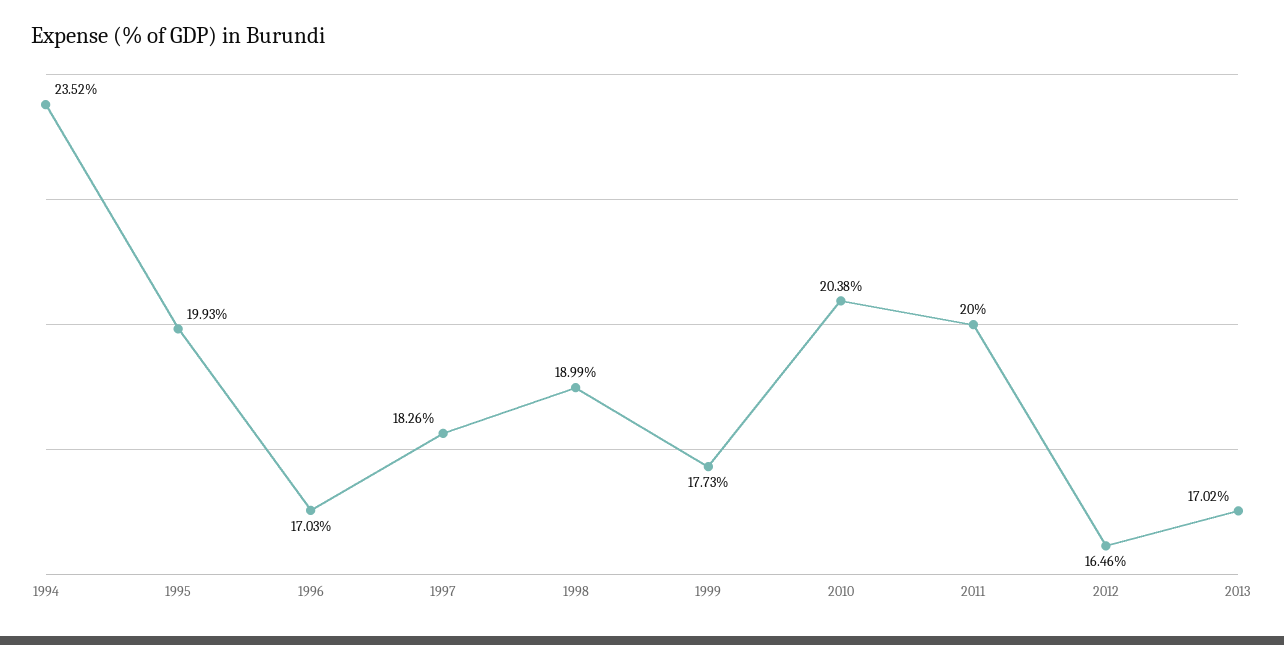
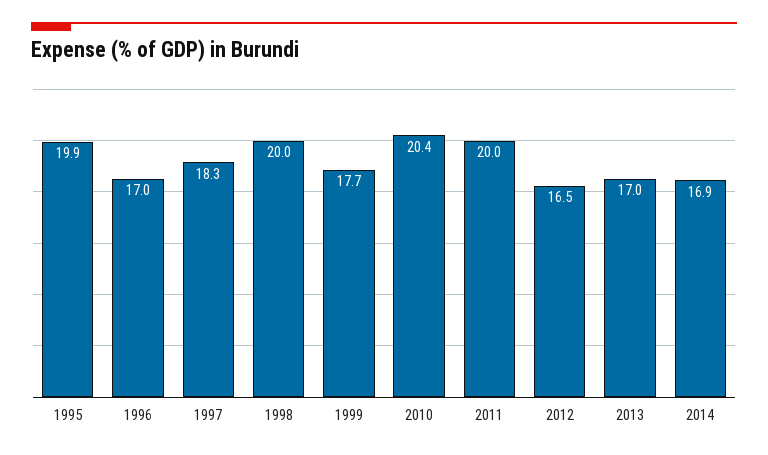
1994: 23.52 -> none
1998: 18.99 -> 20
2014: none -> 16.9

